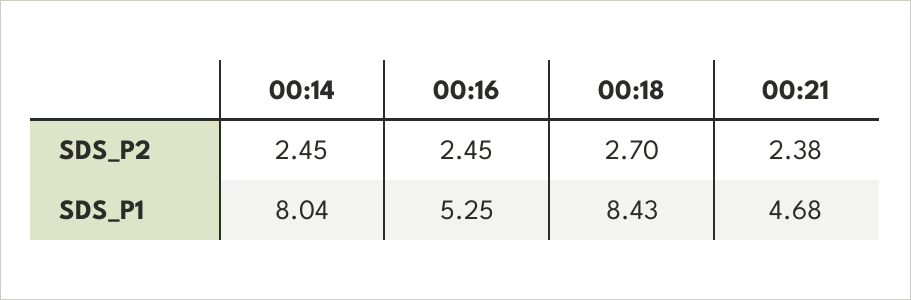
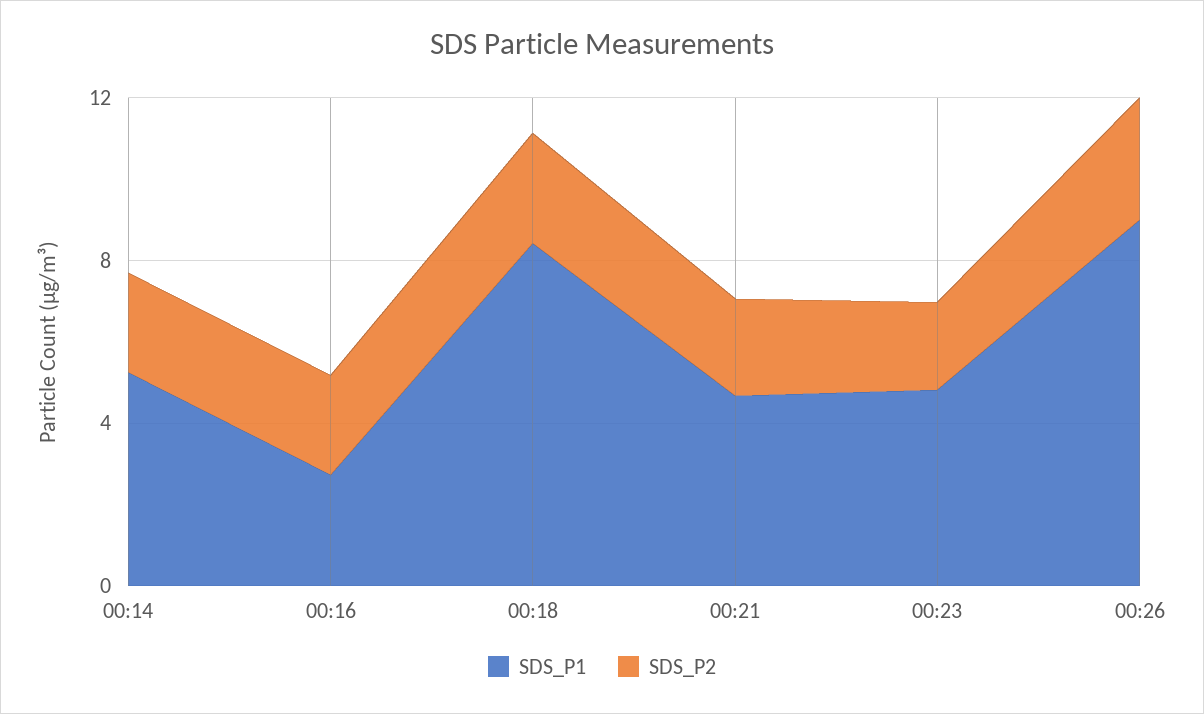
SDS_P1, 00:14: 8.04 -> 5
SDS_P1, 00:16: 5.25 -> 3
SDS_P1, 00:23: none -> 5
SDS_P2, 00:23: none -> 2
SDS_P1, 00:26: none -> 9
SDS_P2, 00:26: none -> 3

